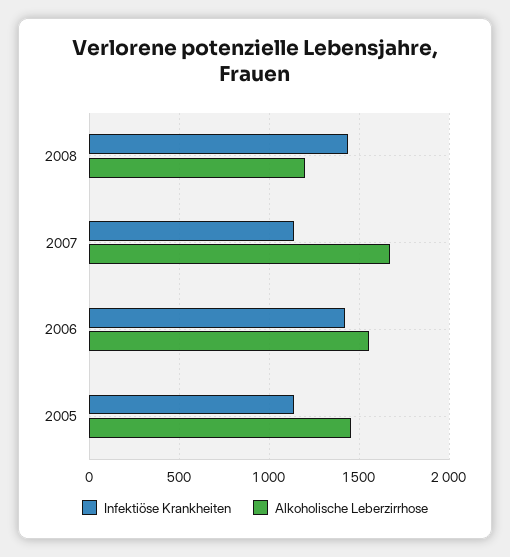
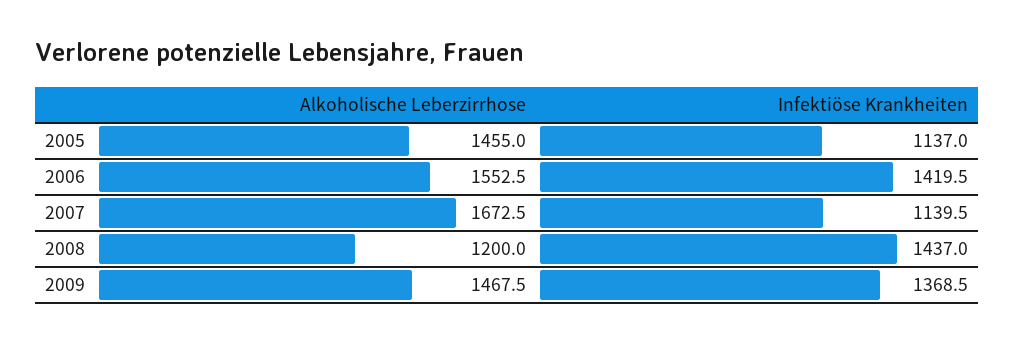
Alkoholische Leberzirrhose, 2009: none -> 1467.5
Infektiöse Krankheiten, 2009: none -> 1368.5

